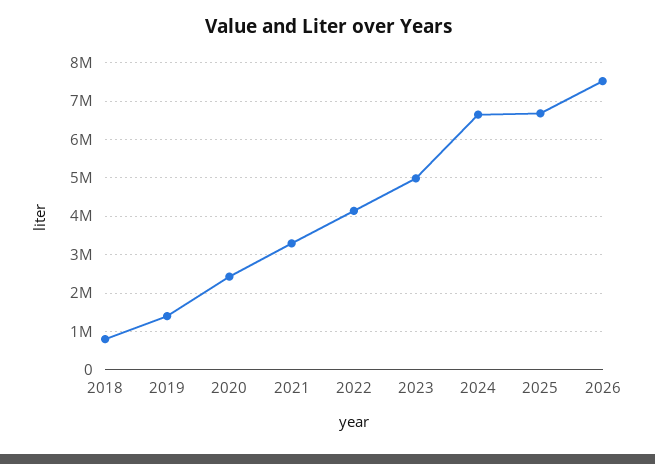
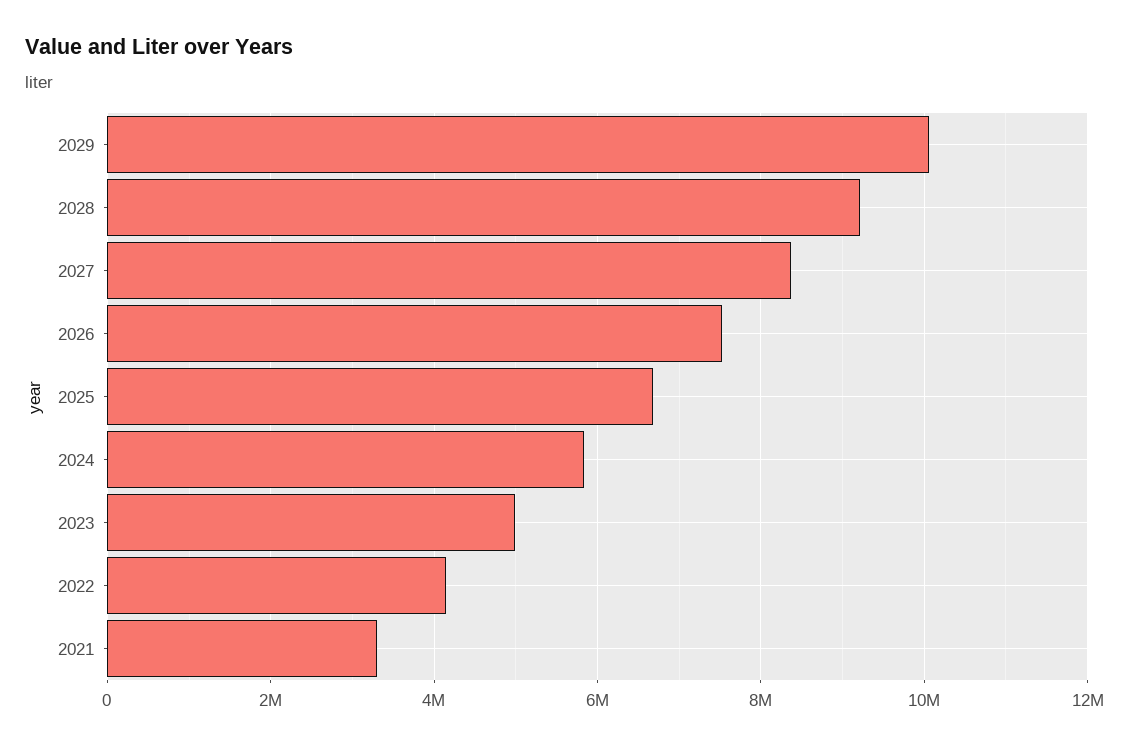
2018: 800000 -> none
2019: 1400000 -> none
2020: 2400000 -> none
2024: 6600000 -> 5800000
2029: none -> 10000000
2028: none -> 9200000
2027: none -> 8400000

